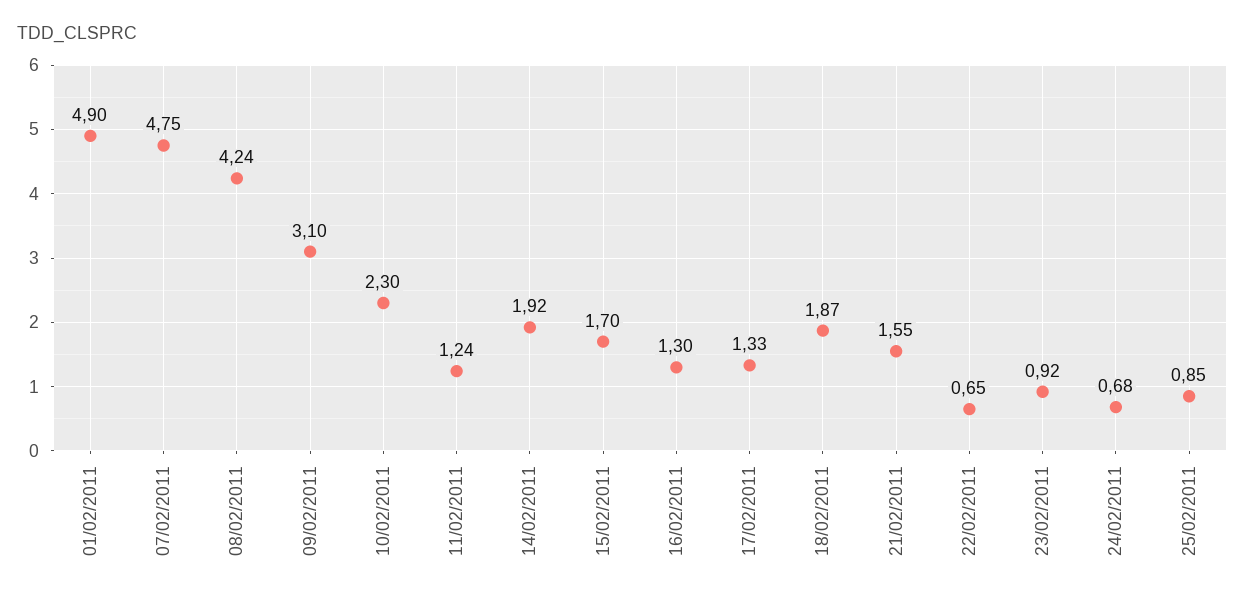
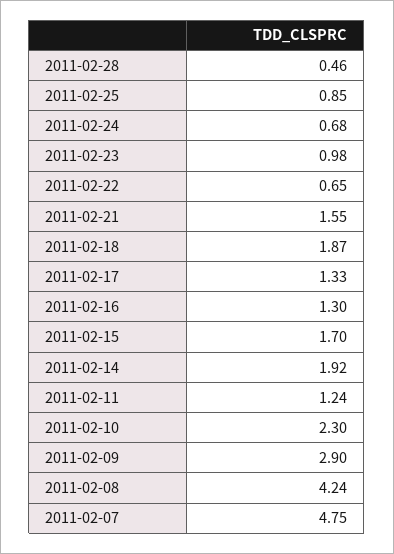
01/02/2011: 4.9 -> none
09/02/2011: 3.1 -> 2.9
23/02/2011: 0.92 -> 0.98
2011-02-28: none -> 0.46

